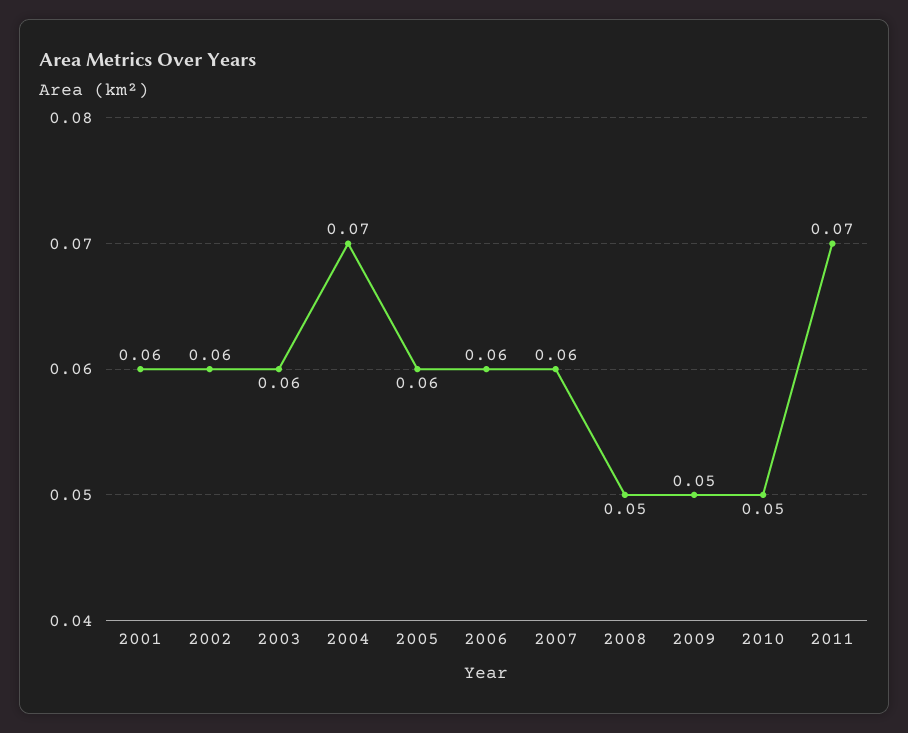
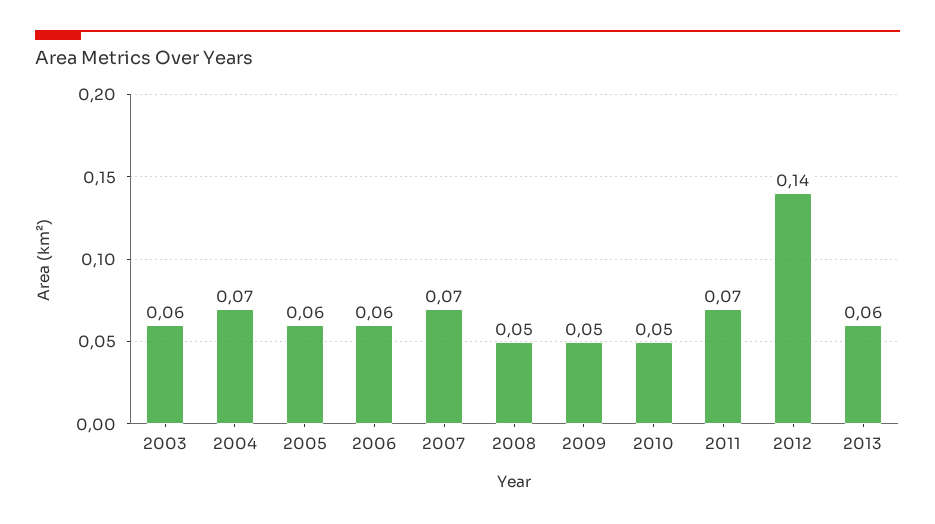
2001: 0.06 -> none
2002: 0.06 -> none
2007: 0.06 -> 0.07
2012: none -> 0.14
2013: none -> 0.06

